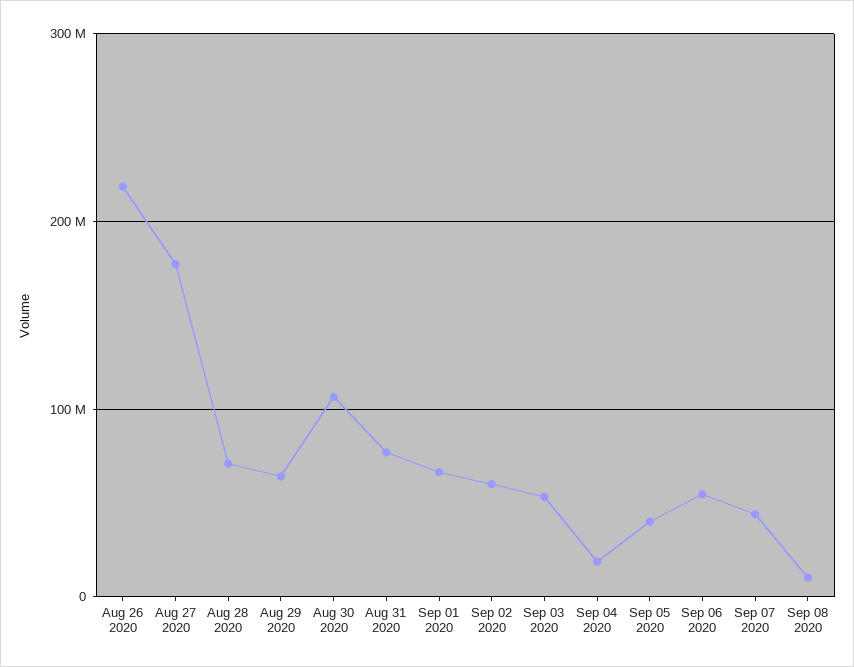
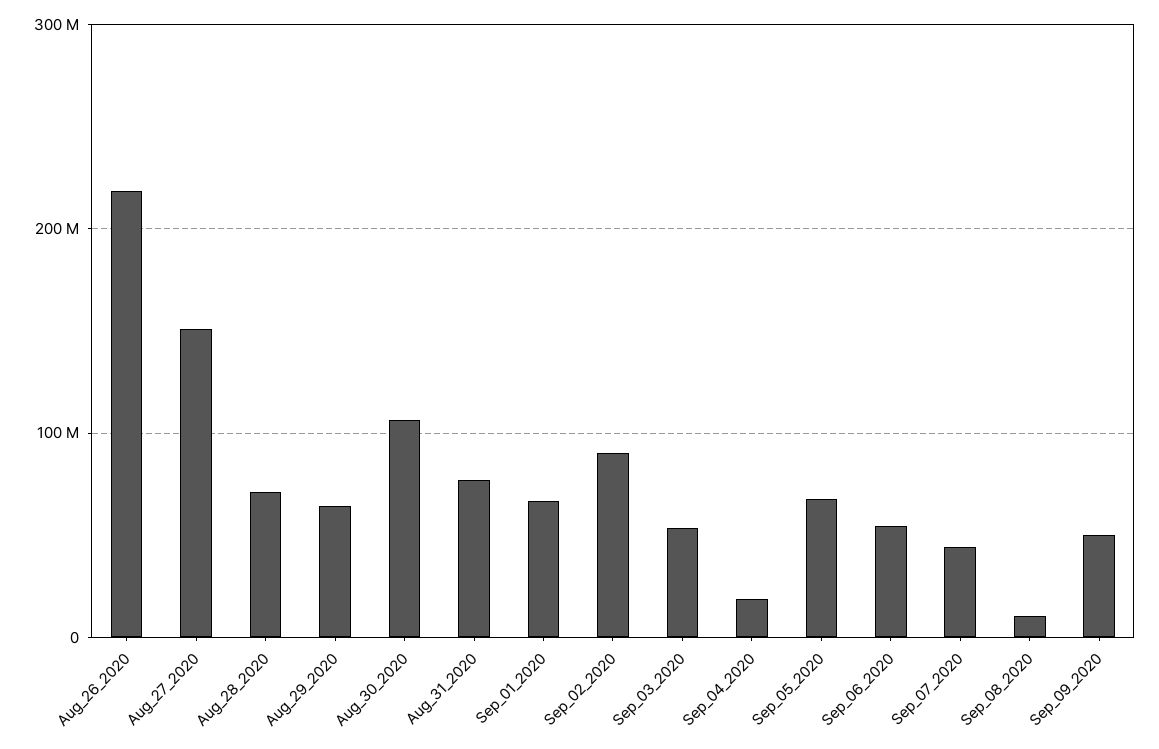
Aug 27 2020: 180000000 -> 150000000
Sep 02 2020: 60000000 -> 90000000
Sep 05 2020: 40000000 -> 70000000
Sep_09_2020: none -> 50000000

